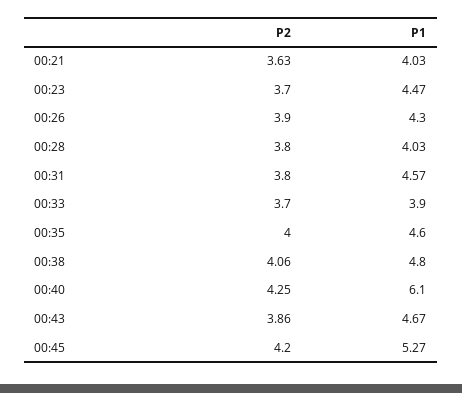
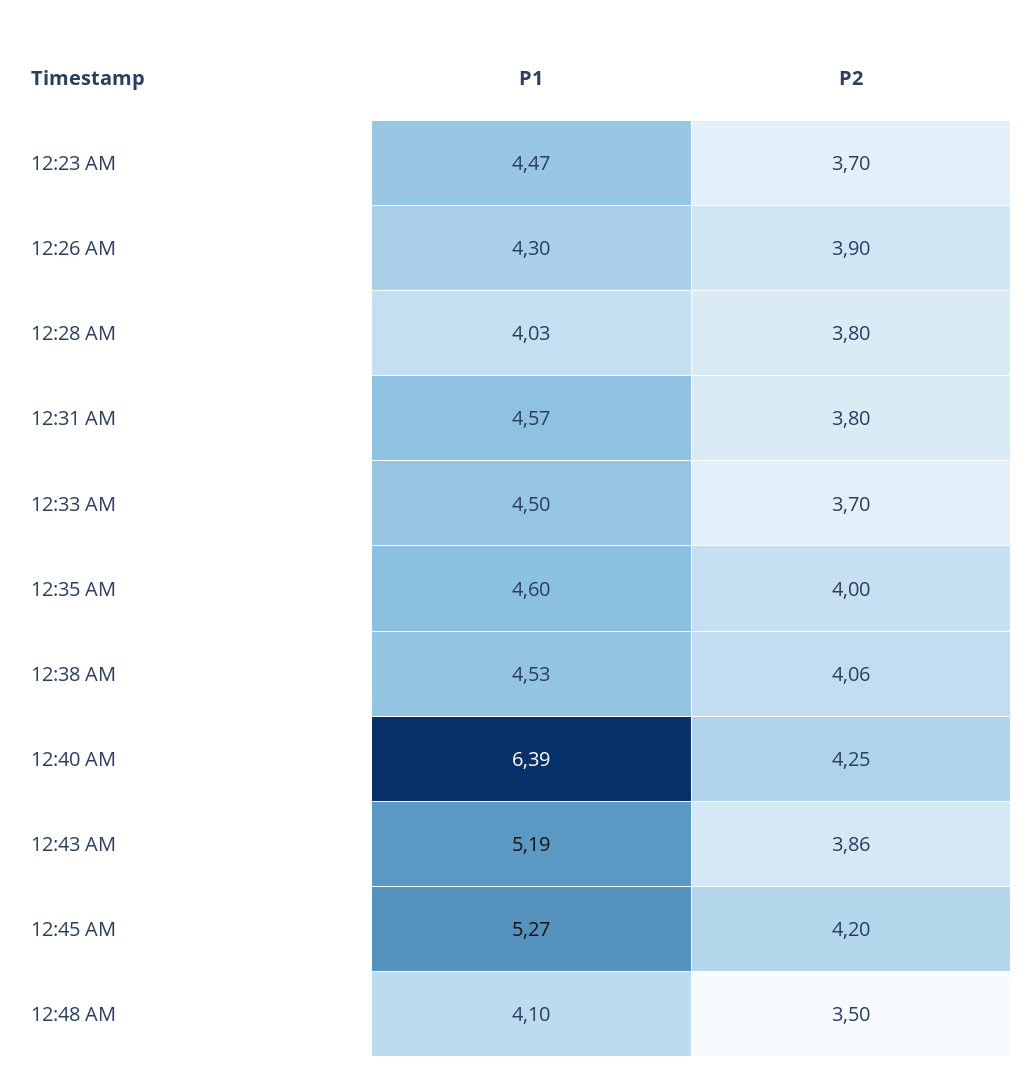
P2, 00:21: 3.63 -> none
P1, 00:21: 4.03 -> none
P1, 00:33: 3.9 -> 4.5
P1, 00:38: 4.8 -> 4.53
P1, 00:40: 6.1 -> 6.39
P1, 00:43: 4.67 -> 5.19
P1, 12:48 AM: none -> 4.1
P2, 12:48 AM: none -> 3.5

